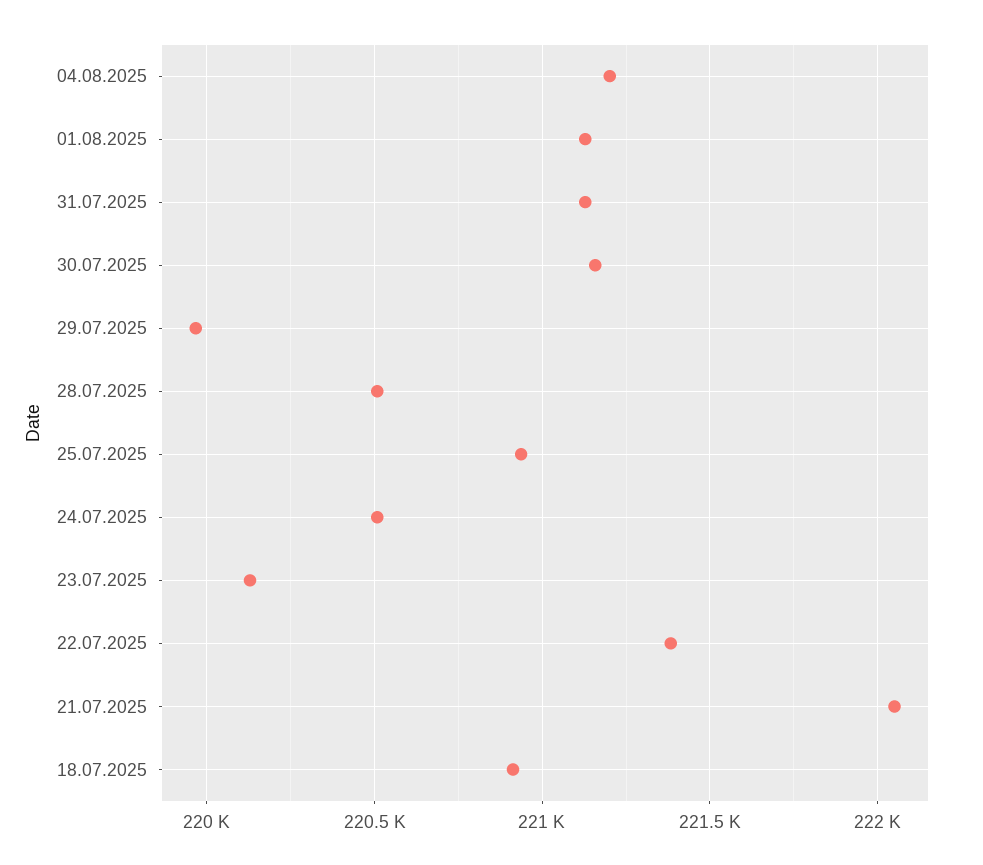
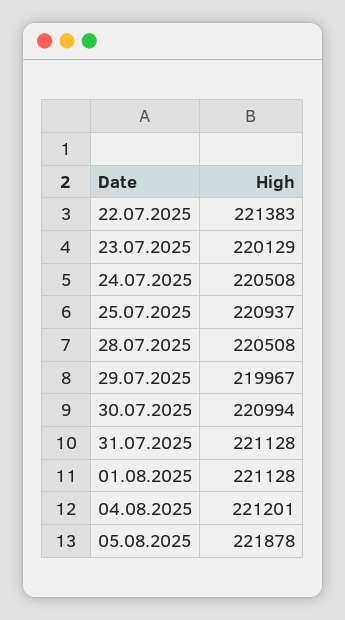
30.07.2025: 221150 -> 220994
21.07.2025: 222050 -> none
18.07.2025: 220900 -> none
05.08.2025: none -> 221878

